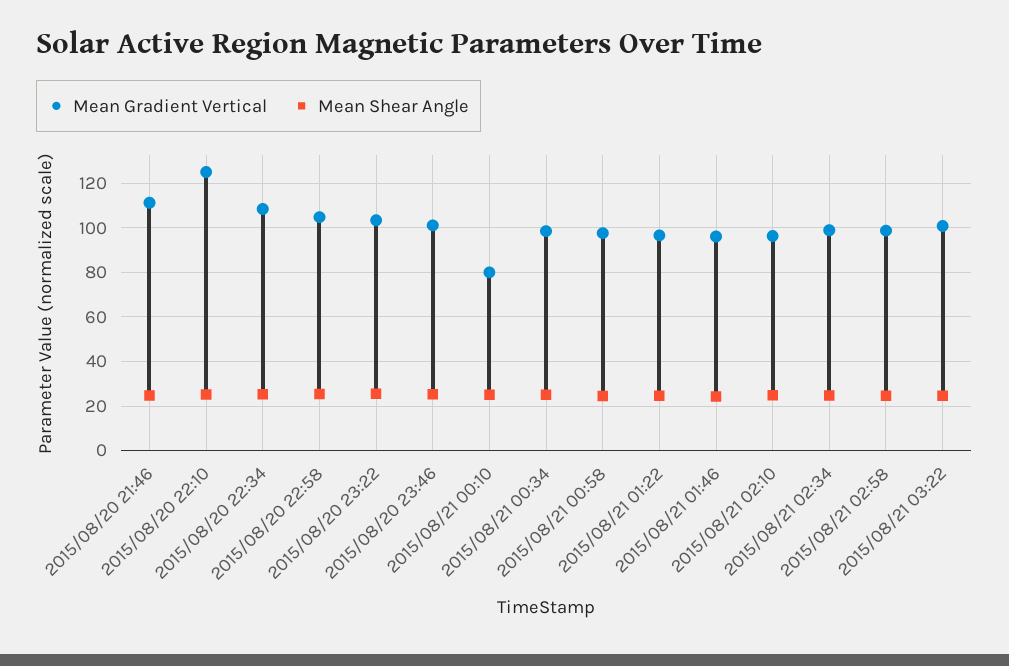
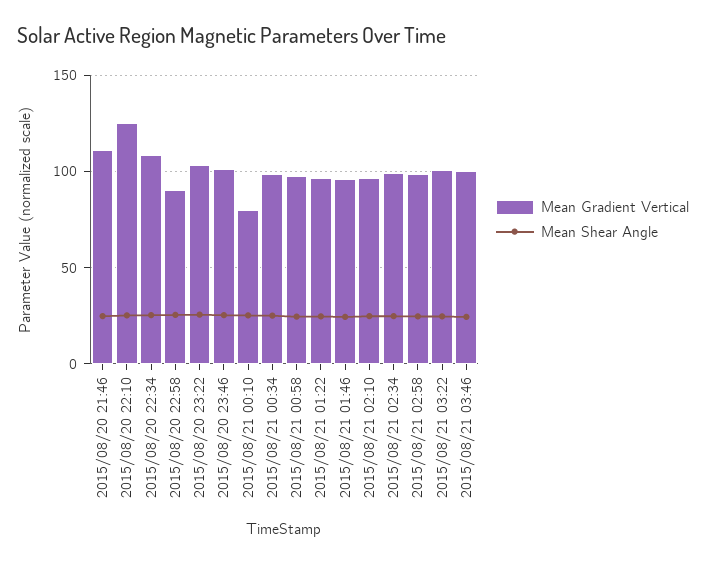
Mean Gradient Vertical, 2015/08/20 22:58: 105 -> 90
Mean Gradient Vertical, 2015/08/21 03:46: none -> 100
Mean Shear Angle, 2015/08/21 03:46: none -> 25

